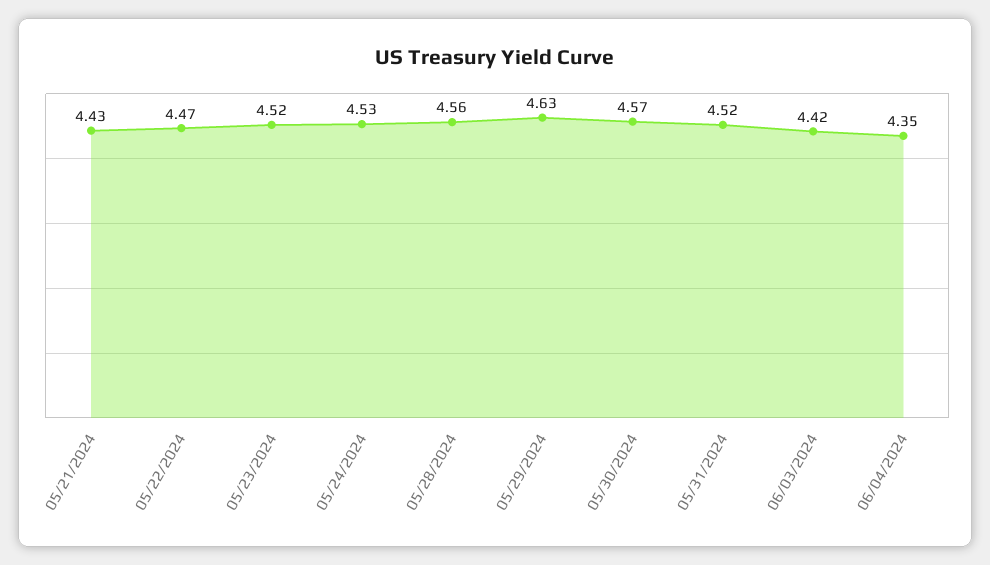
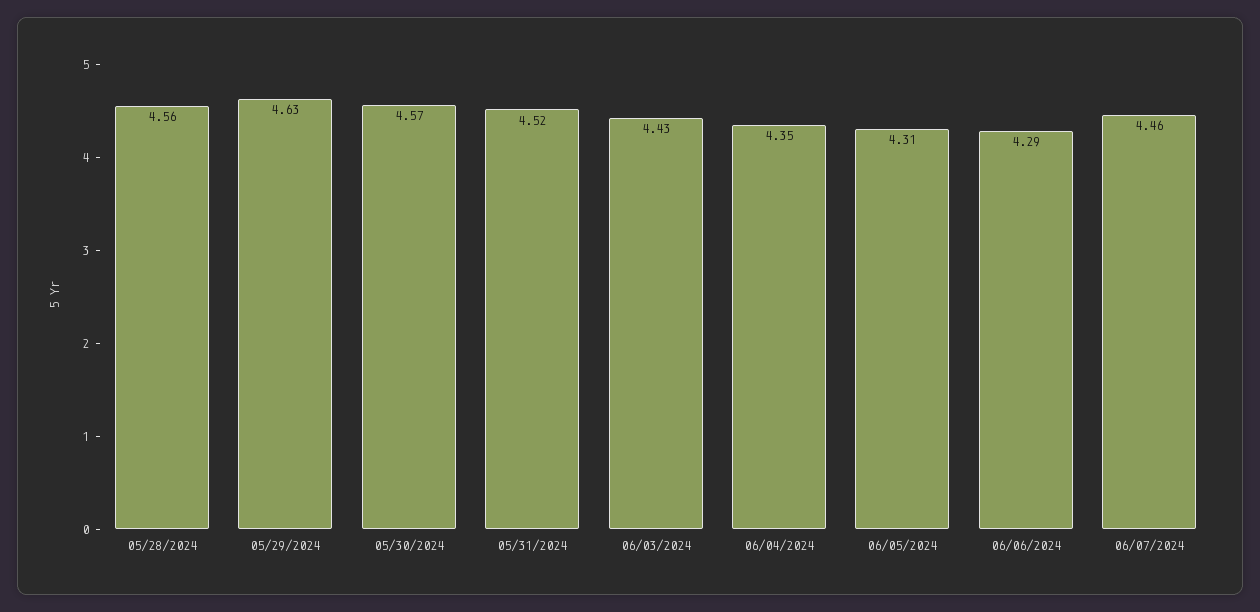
05/21/2024: 4.43 -> none
05/22/2024: 4.47 -> none
05/23/2024: 4.52 -> none
05/24/2024: 4.53 -> none
06/03/2024: 4.42 -> 4.43
06/05/2024: none -> 4.31
06/06/2024: none -> 4.29
06/07/2024: none -> 4.46

